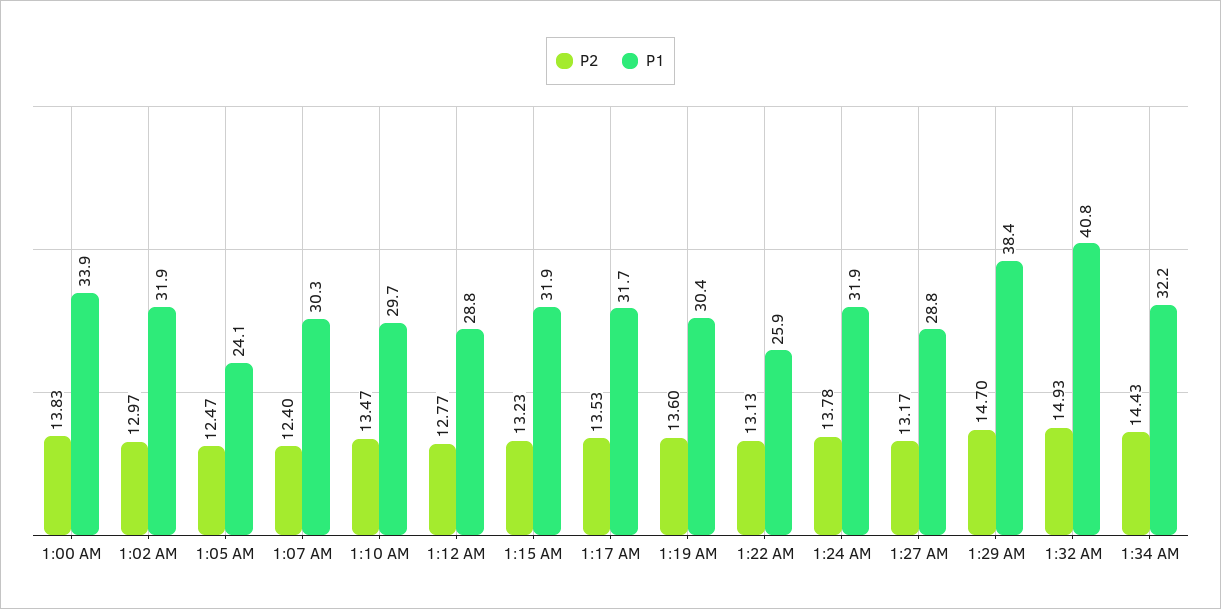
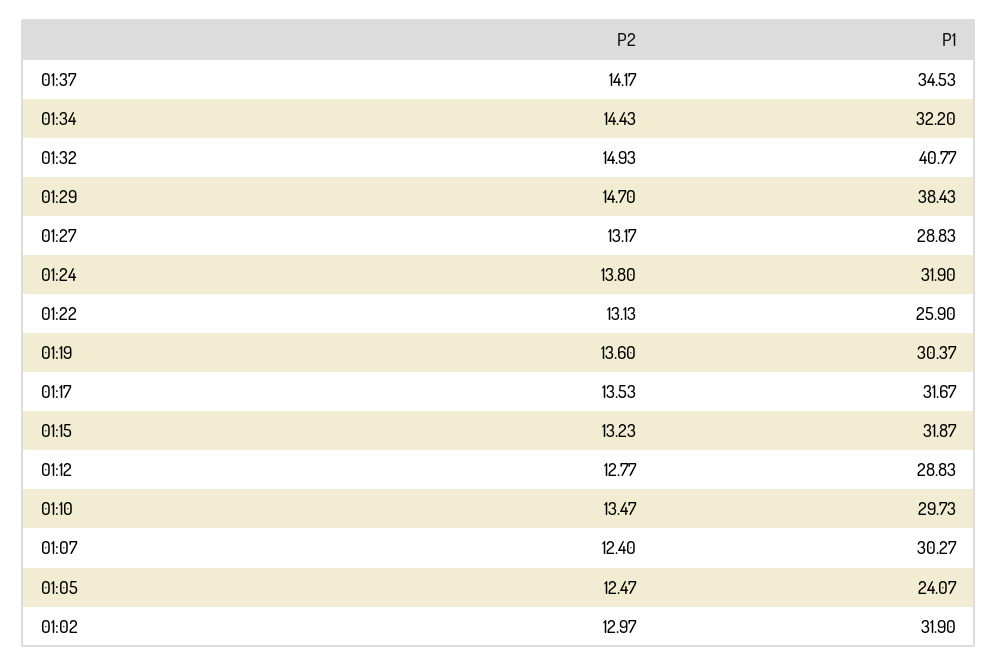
P2, 1:00 AM: 13.83 -> none
P1, 1:00 AM: 33.9 -> none
P2, 1:24 AM: 13.78 -> 13.8
P2, 01:37: none -> 14.17
P1, 01:37: none -> 34.53

